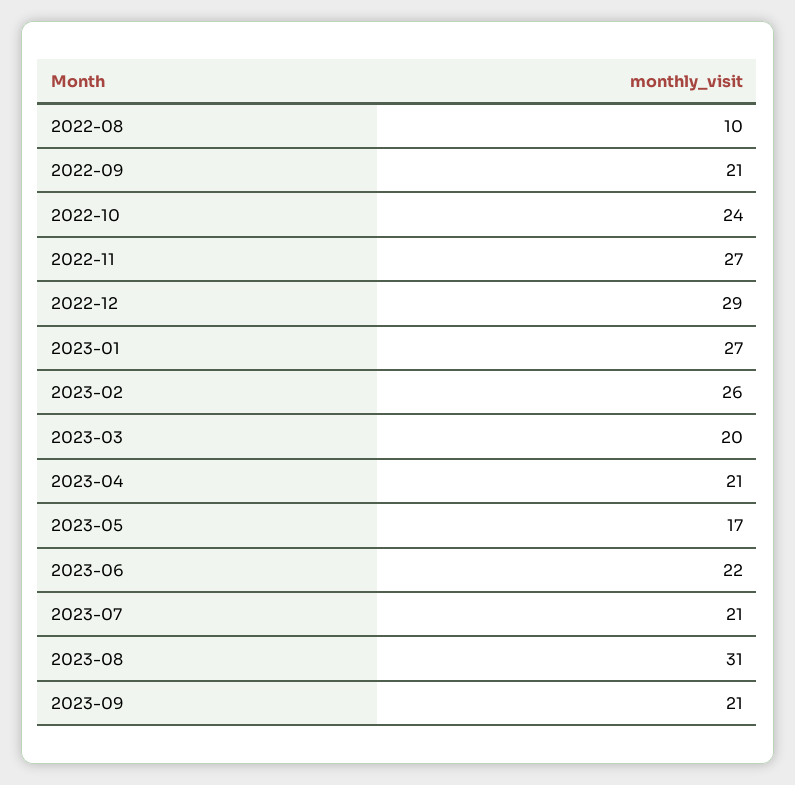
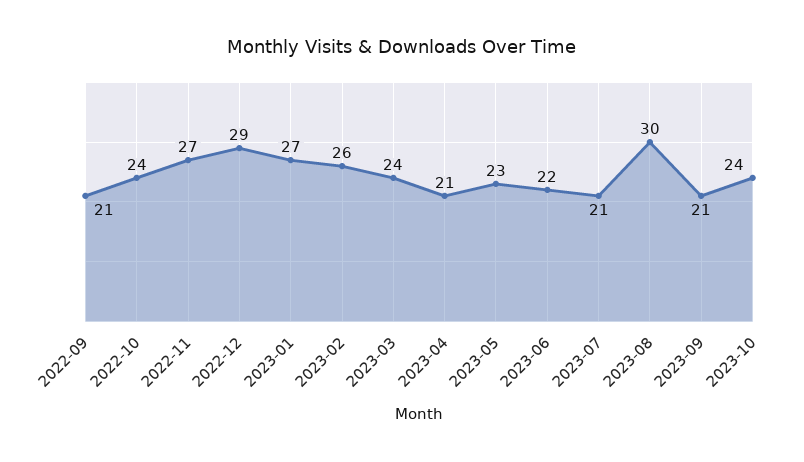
2022-08: 10 -> none
2023-03: 20 -> 24
2023-05: 17 -> 23
2023-08: 31 -> 30
2023-10: none -> 24

